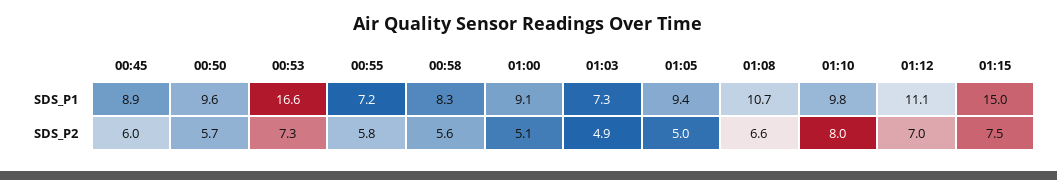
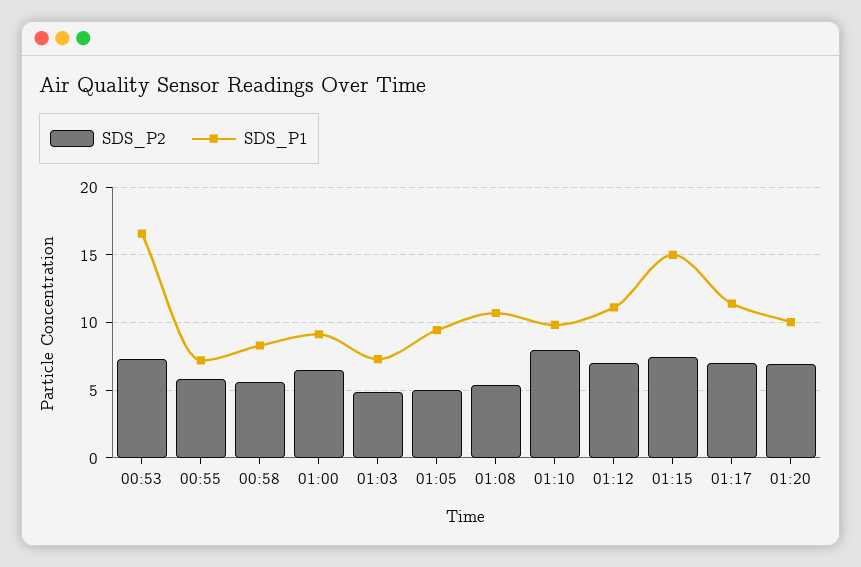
SDS_P1, 00:45: 8.9 -> none
SDS_P1, 00:50: 9.6 -> none
SDS_P2, 00:45: 6 -> none
SDS_P2, 00:50: 5.7 -> none
SDS_P2, 01:00: 5.1 -> 6.5
SDS_P2, 01:08: 6.6 -> 5.5
SDS_P2, 01:17: none -> 7
SDS_P1, 01:17: none -> 11.5
SDS_P2, 01:20: none -> 7
SDS_P1, 01:20: none -> 10

